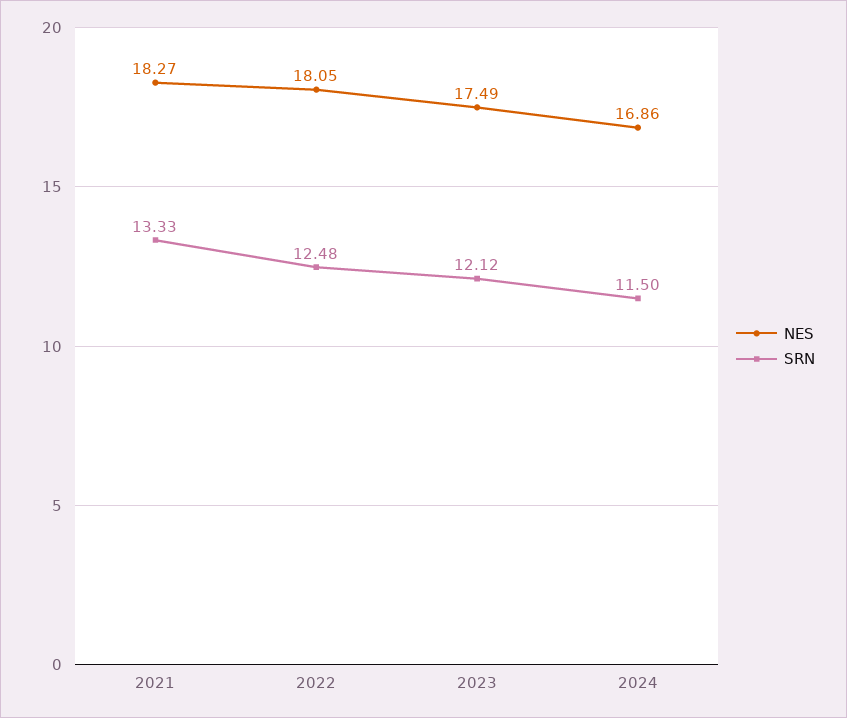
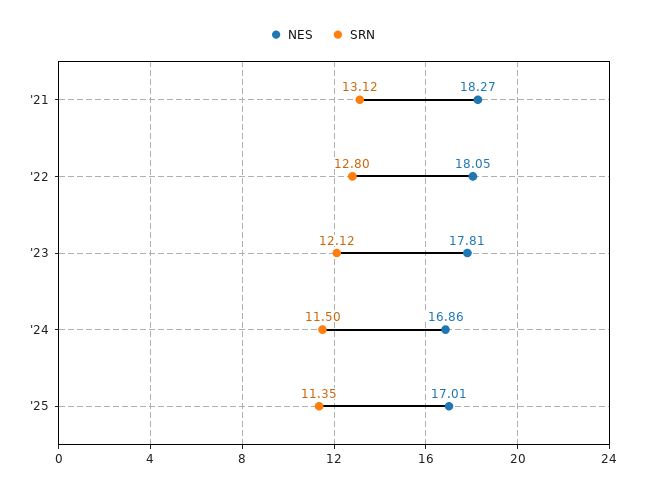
SRN, 2021: 13.33 -> 13.12
SRN, 2022: 12.48 -> 12.8
NES, 2023: 17.49 -> 17.81
NES, '25: none -> 17.01
SRN, '25: none -> 11.35

